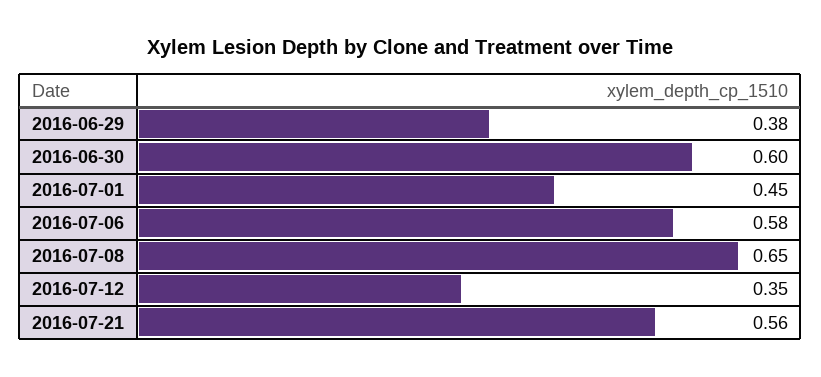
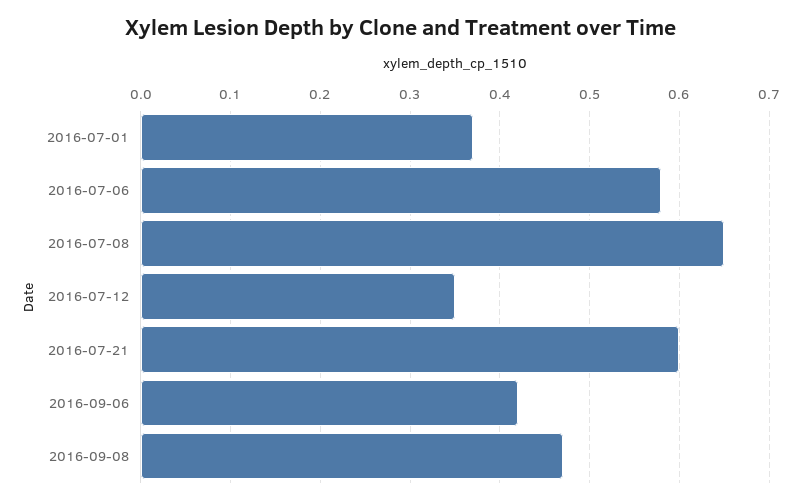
2016-06-29: 0.38 -> none
2016-06-30: 0.6 -> none
2016-07-01: 0.45 -> 0.37
2016-07-21: 0.56 -> 0.6
2016-09-06: none -> 0.42
2016-09-08: none -> 0.47

